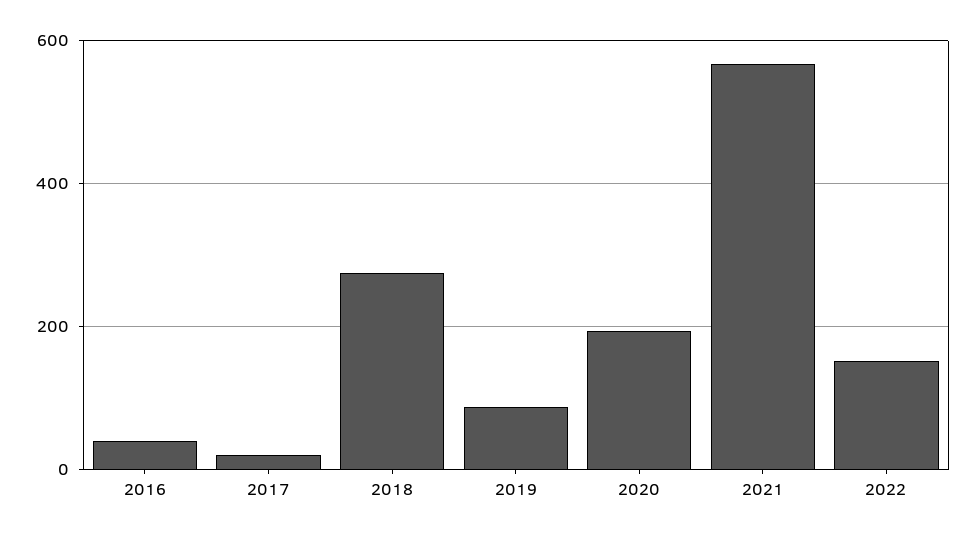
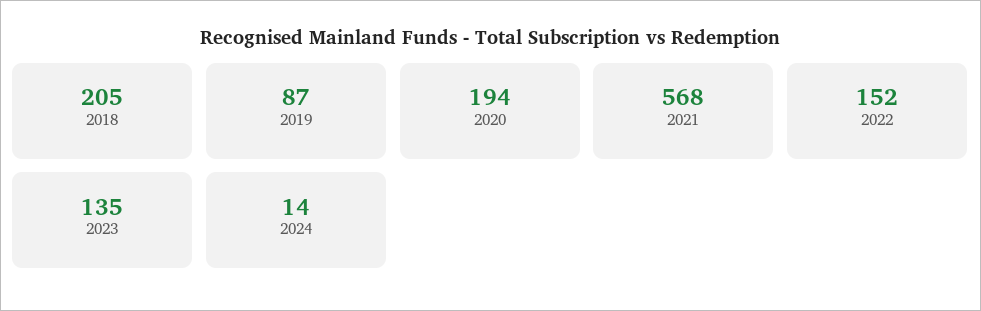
2016: 40 -> none
2017: 20 -> none
2018: 280 -> 205
2023: none -> 135
2024: none -> 14

